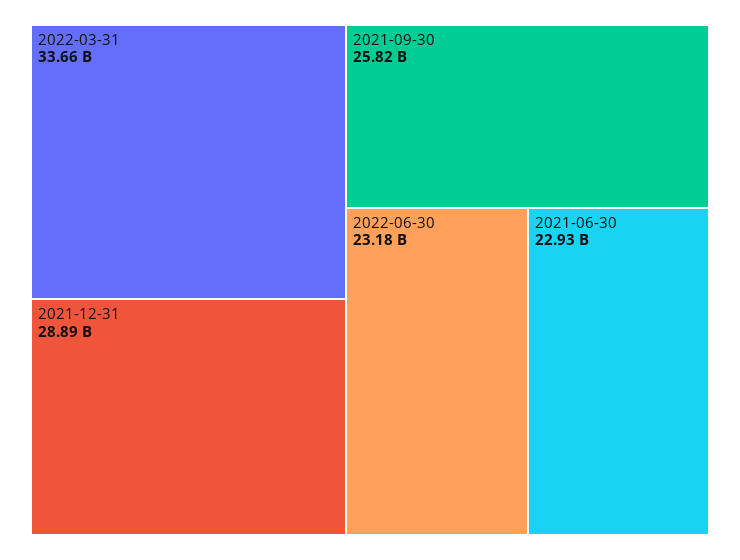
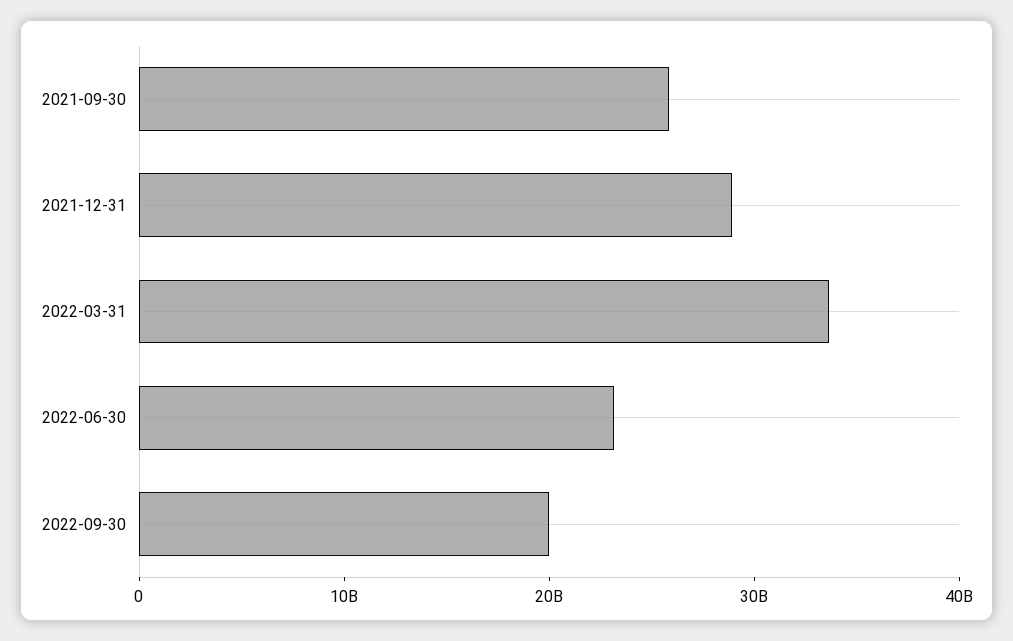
2021-06-30: 22930000000 -> none
2022-09-30: none -> 20000000000

